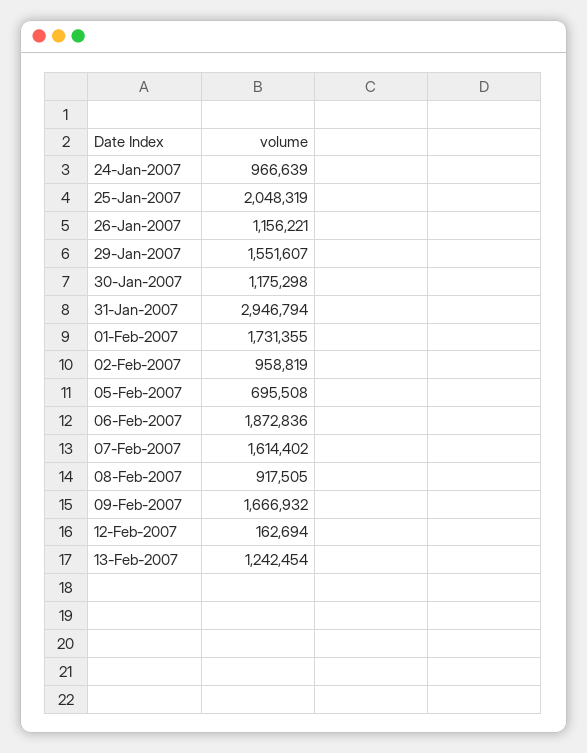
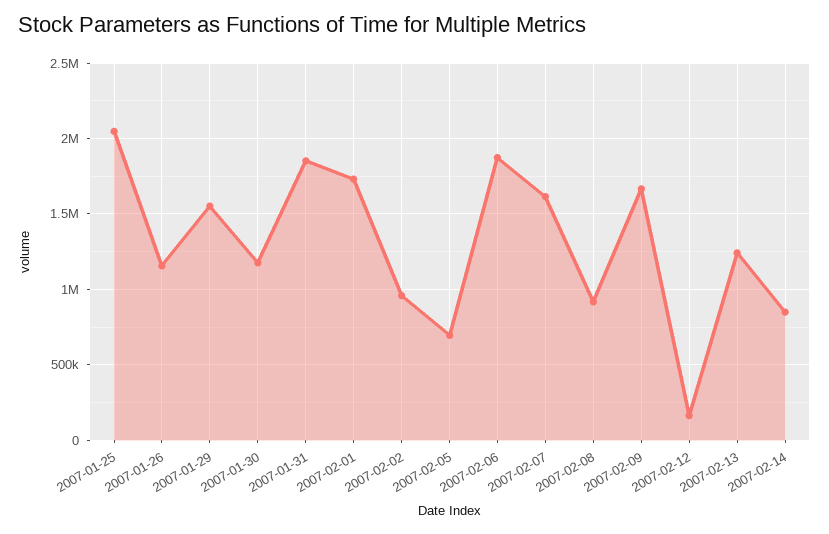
24-Jan-2007: 966639 -> none
31-Jan-2007: 2946794 -> 1850000
2007-02-14: none -> 850000

